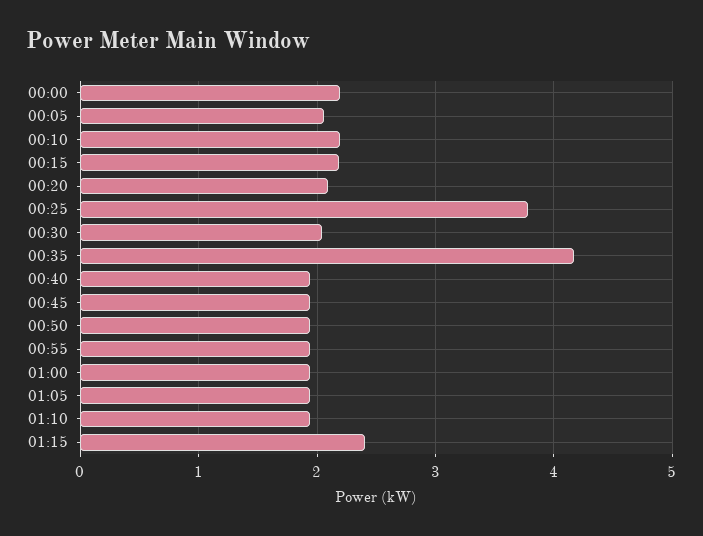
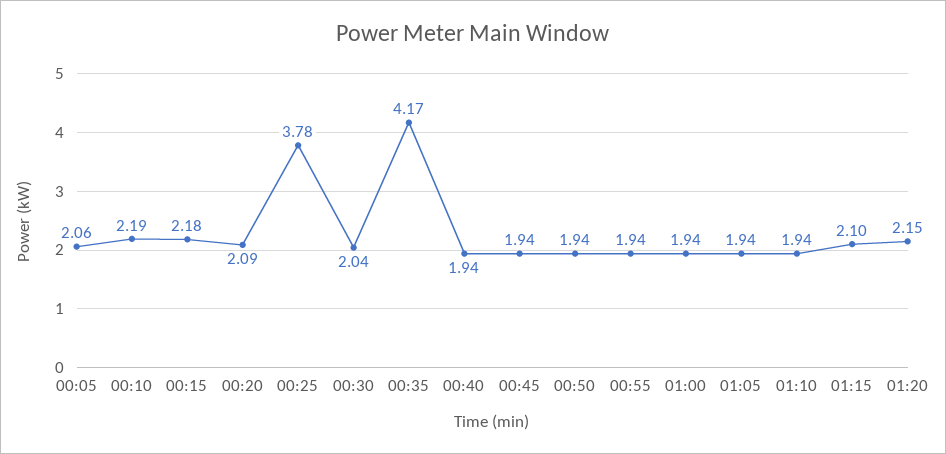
00:00: 2.2 -> none
01:15: 2.4 -> 2.1
01:20: none -> 2.15

